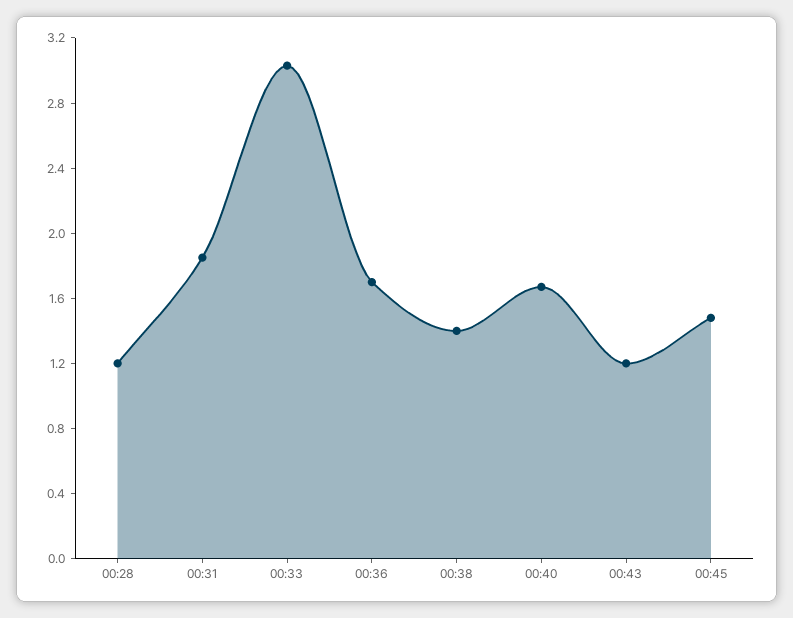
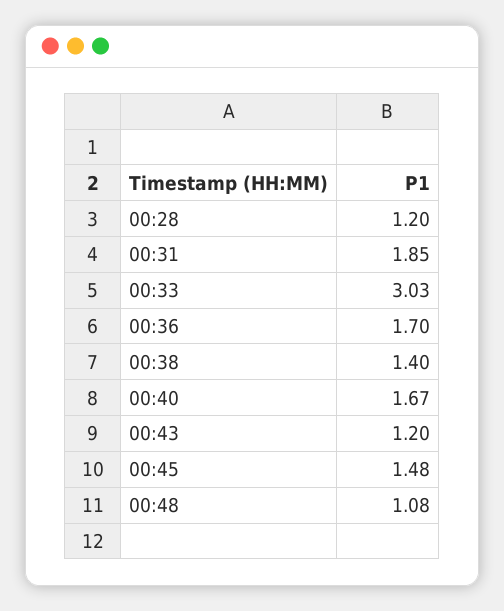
00:48: none -> 1.08

